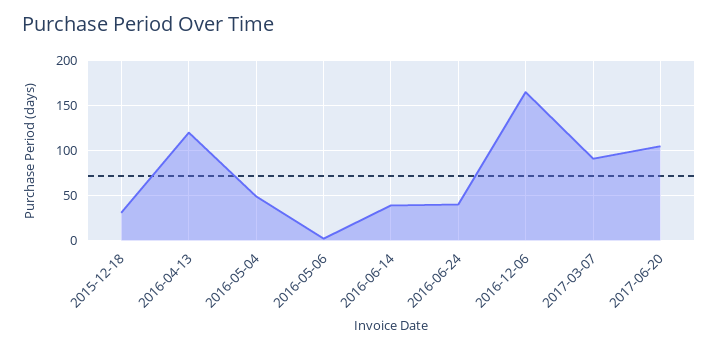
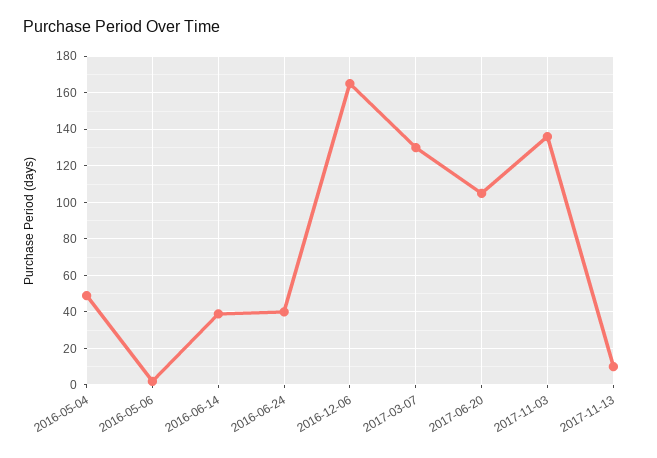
2015-12-18: 30 -> none
2016-04-13: 120 -> none
2017-03-07: 90 -> 130
2017-11-03: none -> 135
2017-11-13: none -> 10

